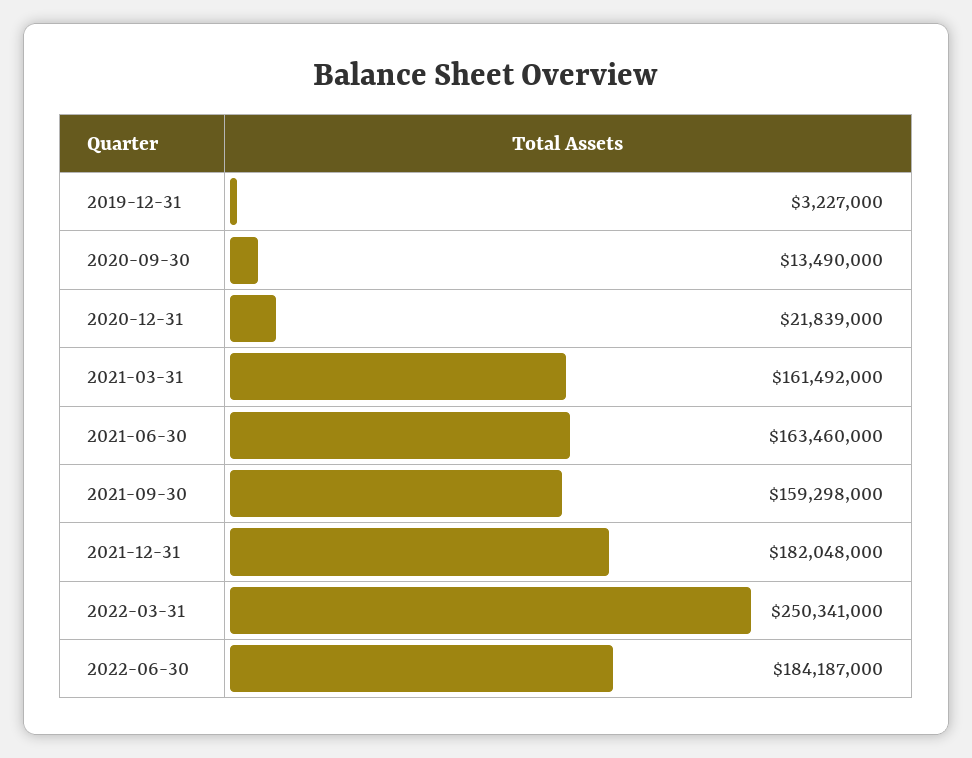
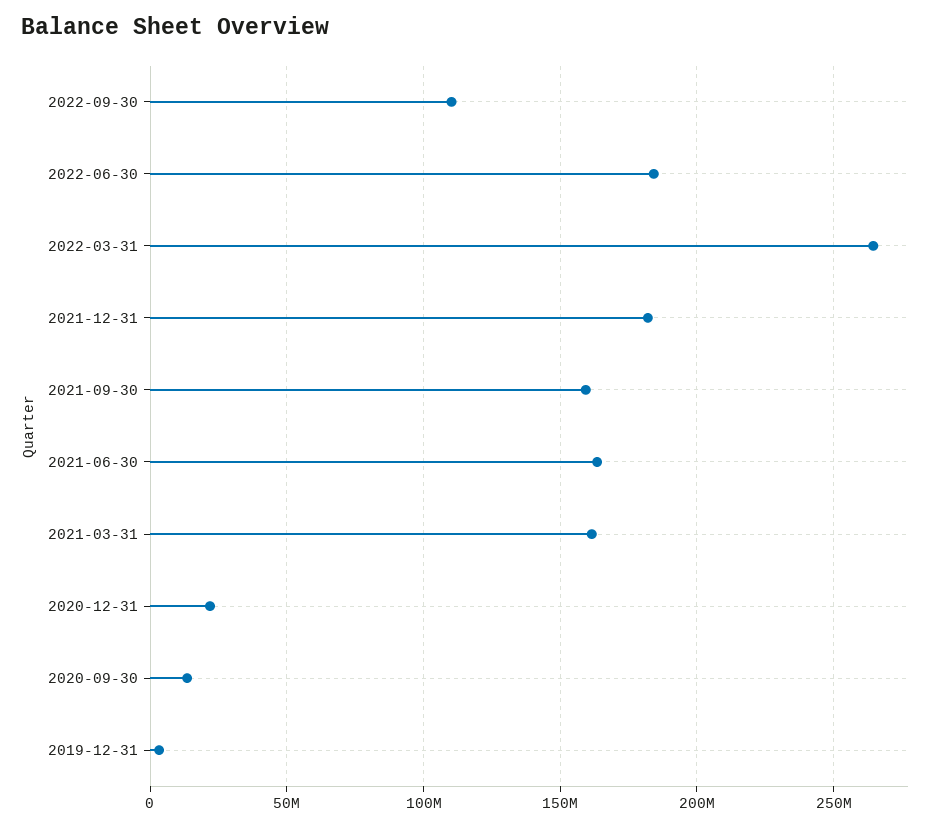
2022-03-31: 250341000 -> 265000000
2022-09-30: none -> 110000000

